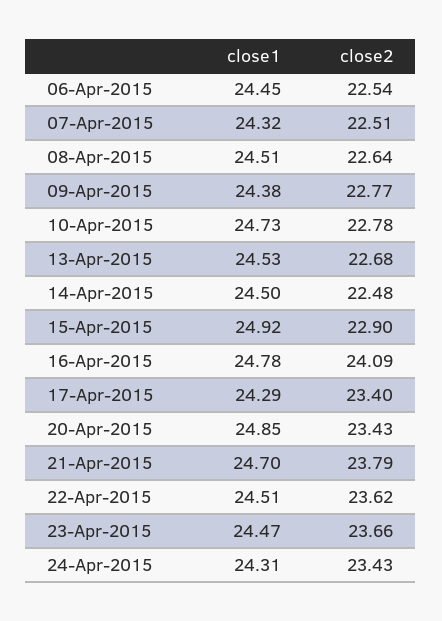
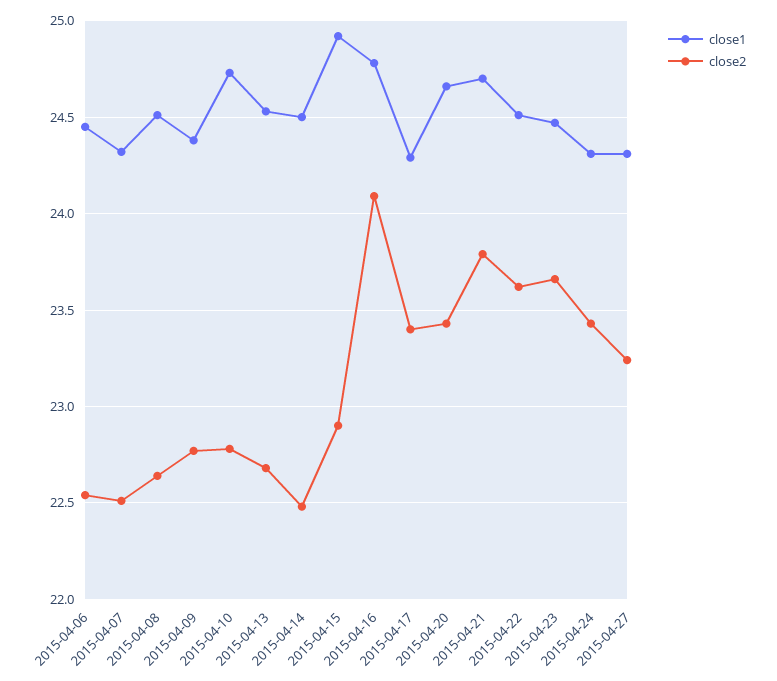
close1, 20-Apr-2015: 24.85 -> 24.65
close1, 2015-04-27: none -> 24.3
close2, 2015-04-27: none -> 23.25

